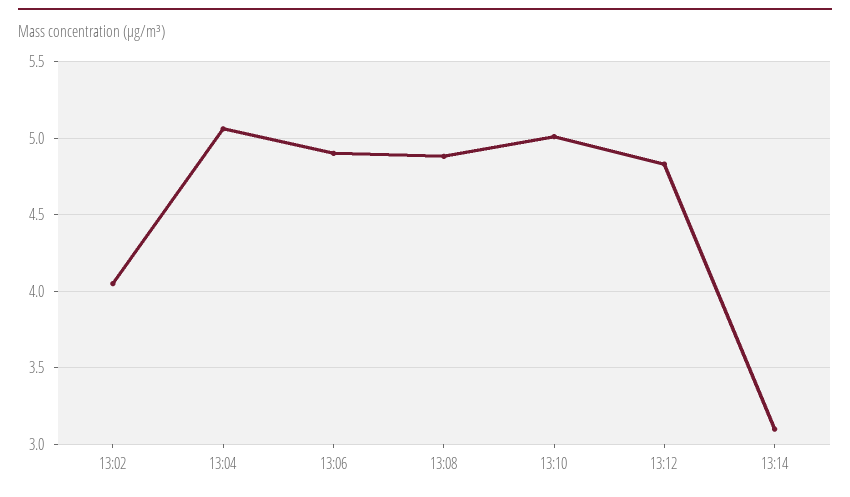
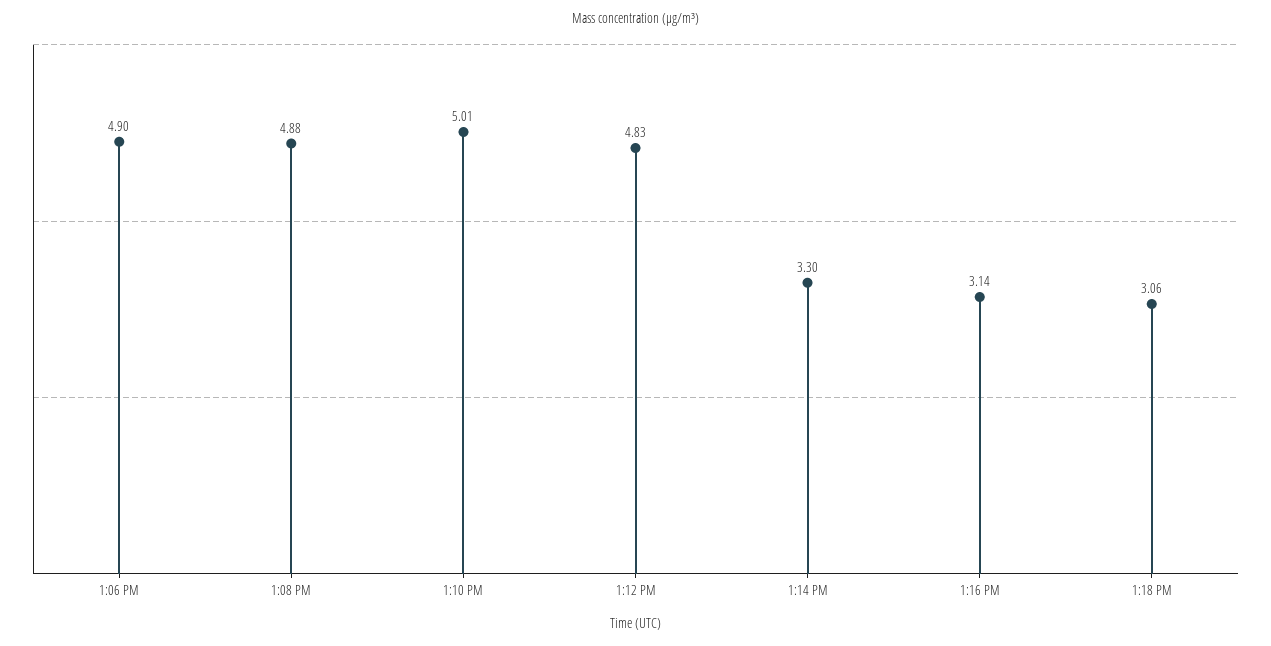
13:02: 4.05 -> none
13:04: 5.05 -> none
13:14: 3.1 -> 3.3
1:16 PM: none -> 3.14
1:18 PM: none -> 3.06

